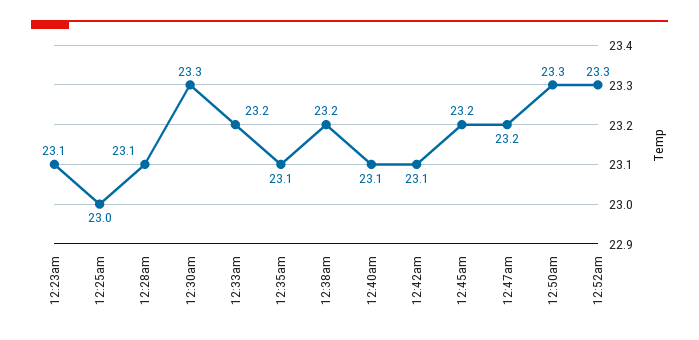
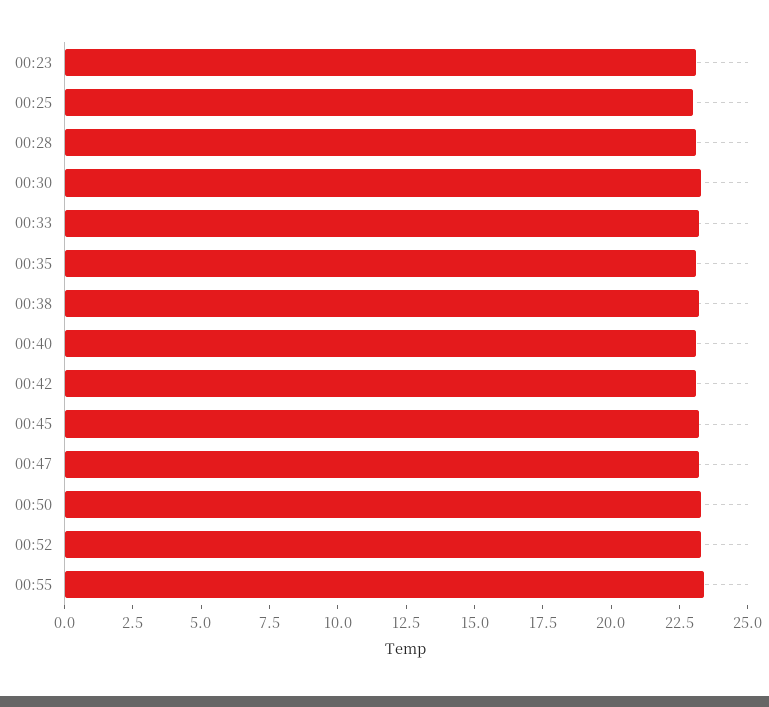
00:55: none -> 23.5

